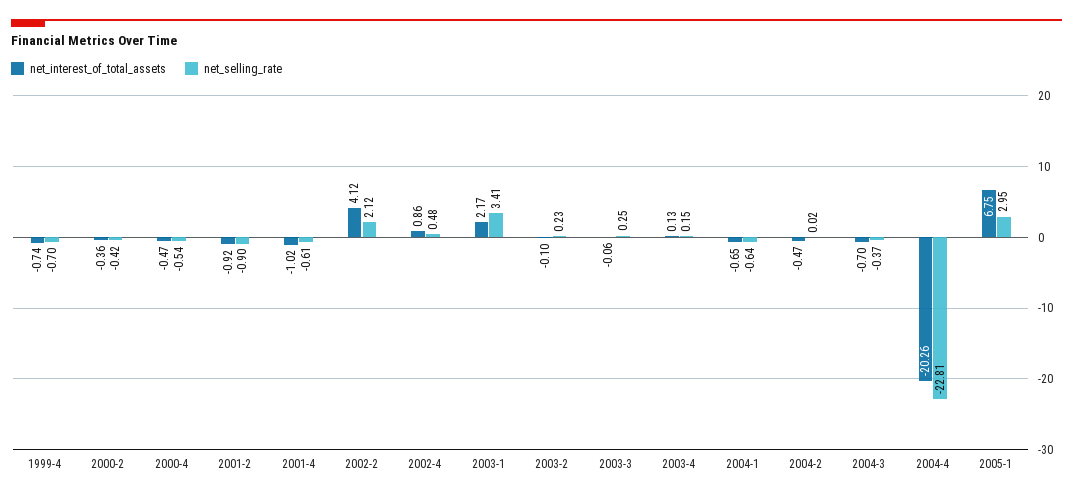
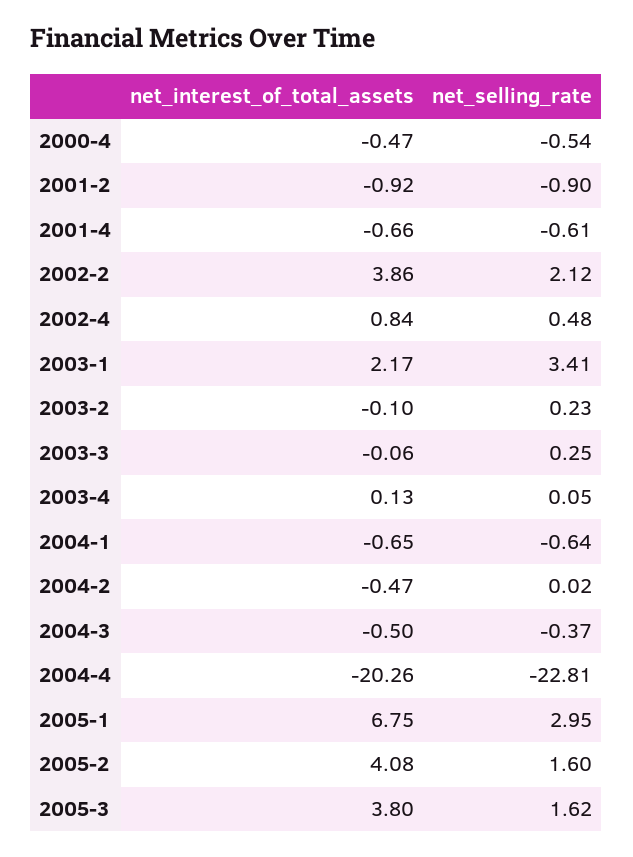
net_interest_of_total_assets, 1999-4: -0.74 -> none
net_selling_rate, 1999-4: -0.7 -> none
net_interest_of_total_assets, 2000-2: -0.36 -> none
net_selling_rate, 2000-2: -0.42 -> none
net_interest_of_total_assets, 2001-4: -1.02 -> -0.66
net_interest_of_total_assets, 2002-2: 4.12 -> 3.86
net_interest_of_total_assets, 2002-4: 0.86 -> 0.84
net_selling_rate, 2003-4: 0.15 -> 0.05
net_interest_of_total_assets, 2004-3: -0.7 -> -0.5
net_interest_of_total_assets, 2005-2: none -> 4.08
net_selling_rate, 2005-2: none -> 1.6
net_interest_of_total_assets, 2005-3: none -> 3.8
net_selling_rate, 2005-3: none -> 1.62

